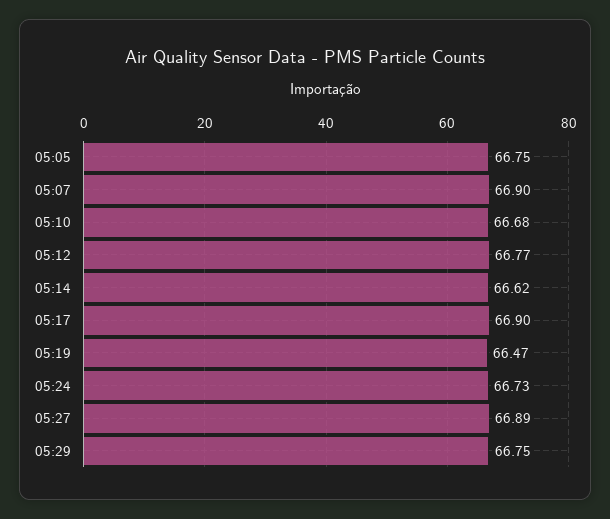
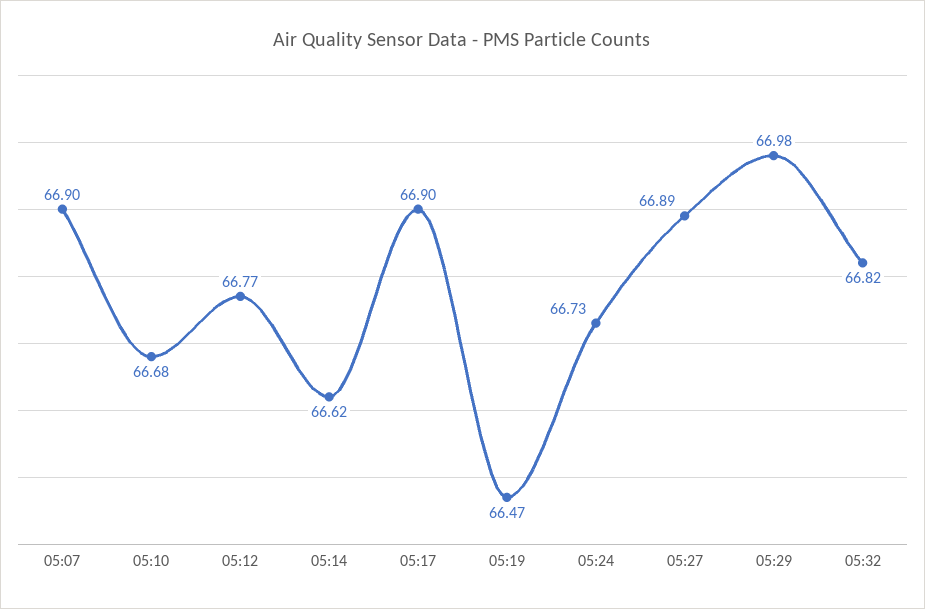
05:05: 66.75 -> none
05:29: 66.75 -> 66.98
05:32: none -> 66.82

